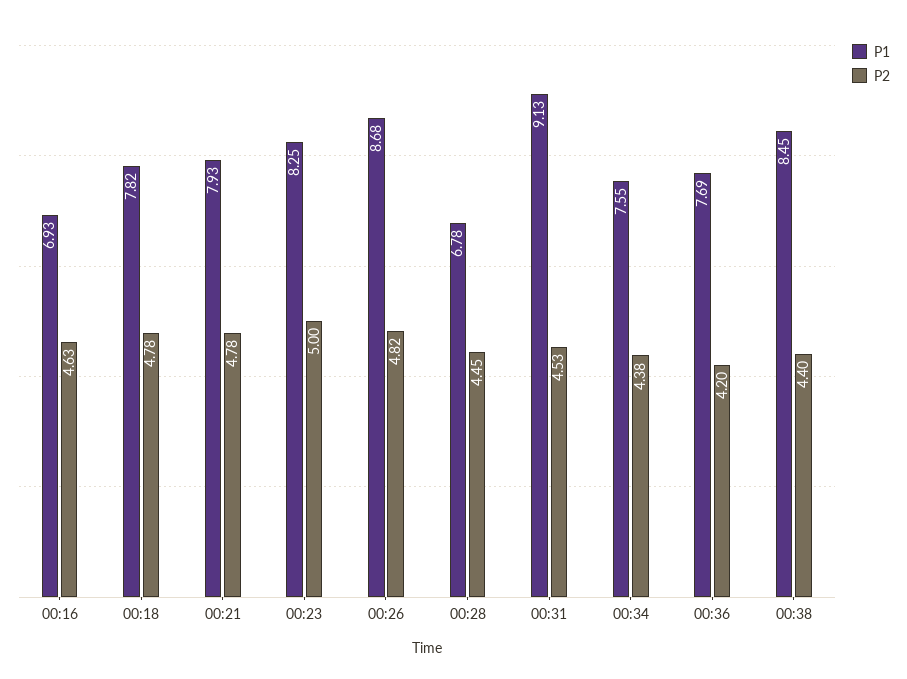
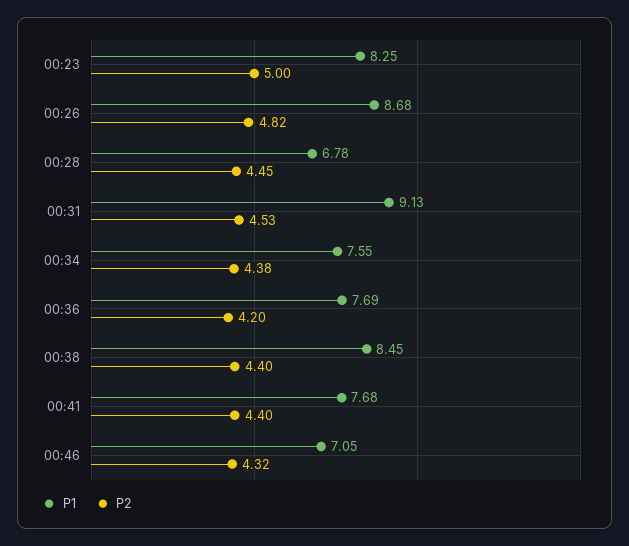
P1, 00:16: 6.93 -> none
P2, 00:16: 4.63 -> none
P1, 00:18: 7.82 -> none
P2, 00:18: 4.78 -> none
P1, 00:21: 7.93 -> none
P2, 00:21: 4.78 -> none
P1, 00:41: none -> 7.68
P2, 00:41: none -> 4.4
P1, 00:46: none -> 7.05
P2, 00:46: none -> 4.32

